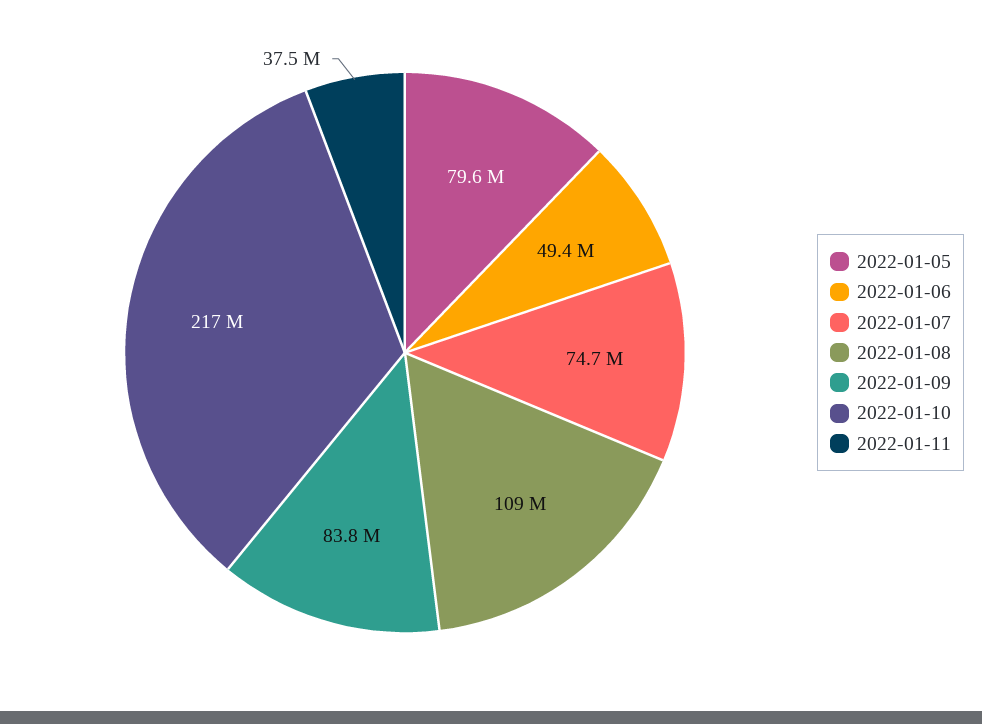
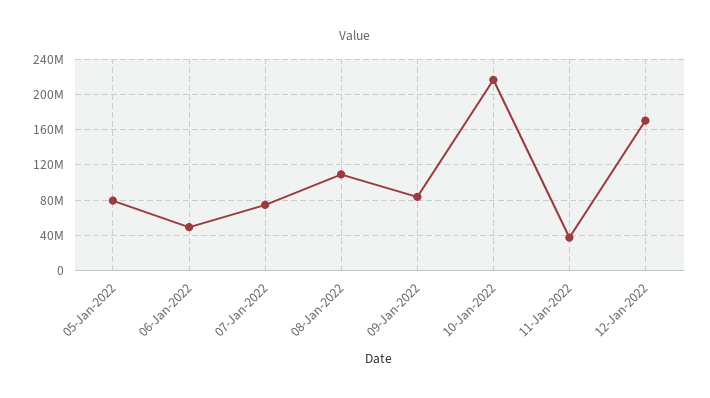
12-Jan-2022: none -> 170000000

